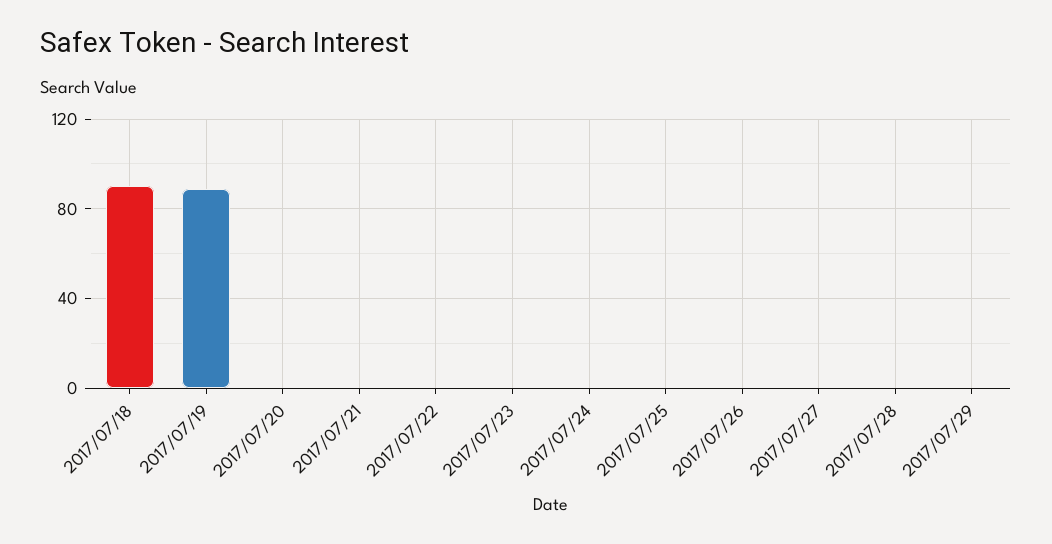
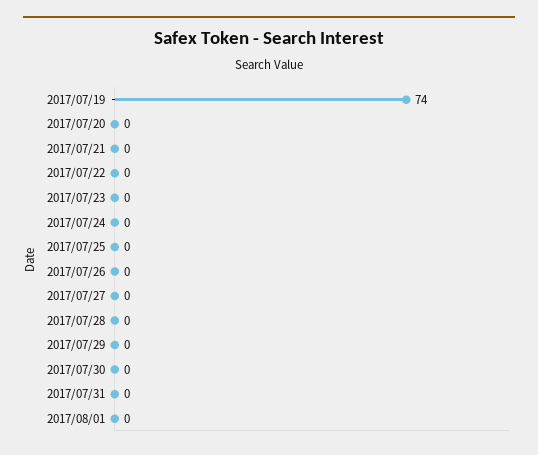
2017/07/18: 90 -> none
2017/07/19: 90 -> 74
2017/07/30: none -> 0
2017/07/31: none -> 0
2017/08/01: none -> 0

